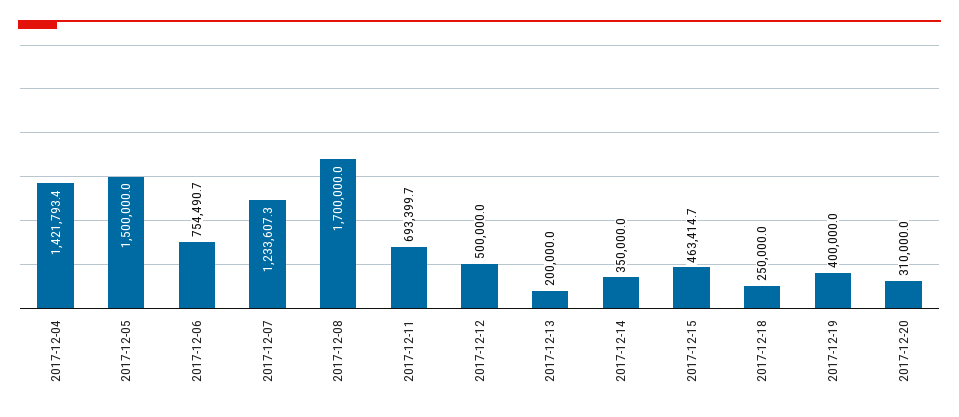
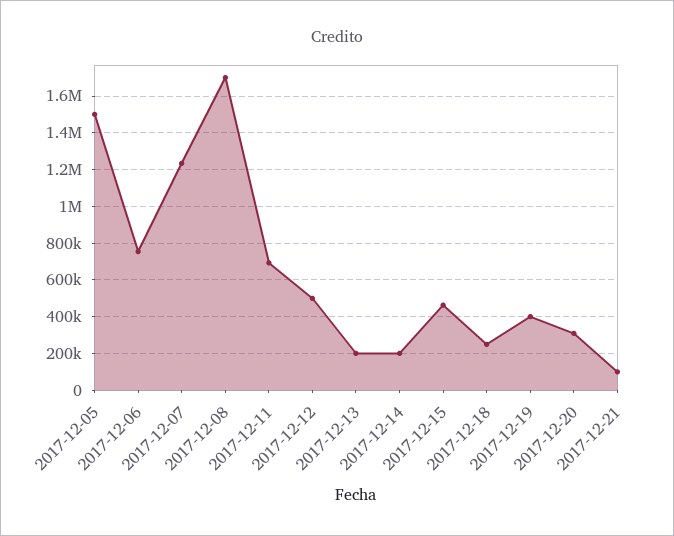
2017-12-04: 1421793.4 -> none
2017-12-14: 350000 -> 200000
2017-12-21: none -> 100000

